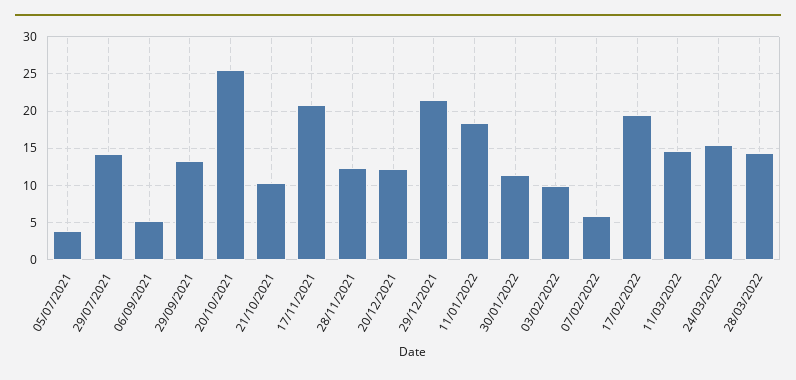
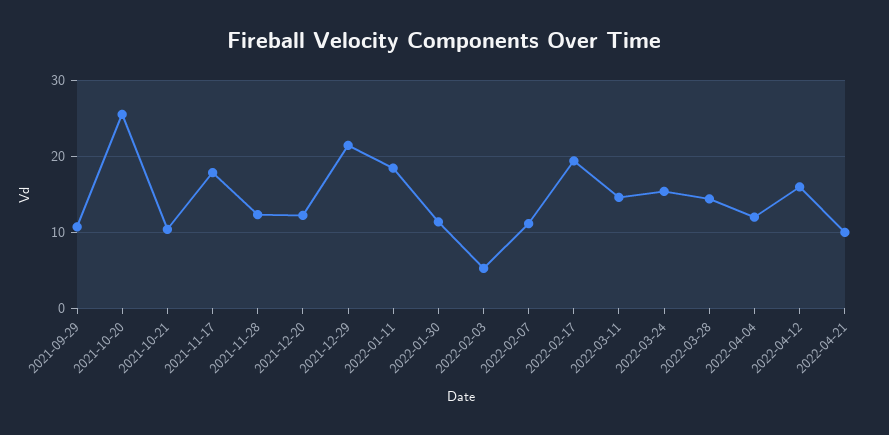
05/07/2021: 4 -> none
29/07/2021: 14 -> none
06/09/2021: 5 -> none
29/09/2021: 13 -> 11
17/11/2021: 21 -> 18
03/02/2022: 10 -> 5
07/02/2022: 6 -> 11
2022-04-04: none -> 12
2022-04-12: none -> 16
2022-04-21: none -> 10

